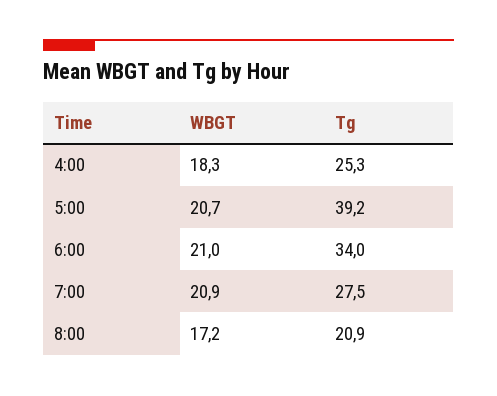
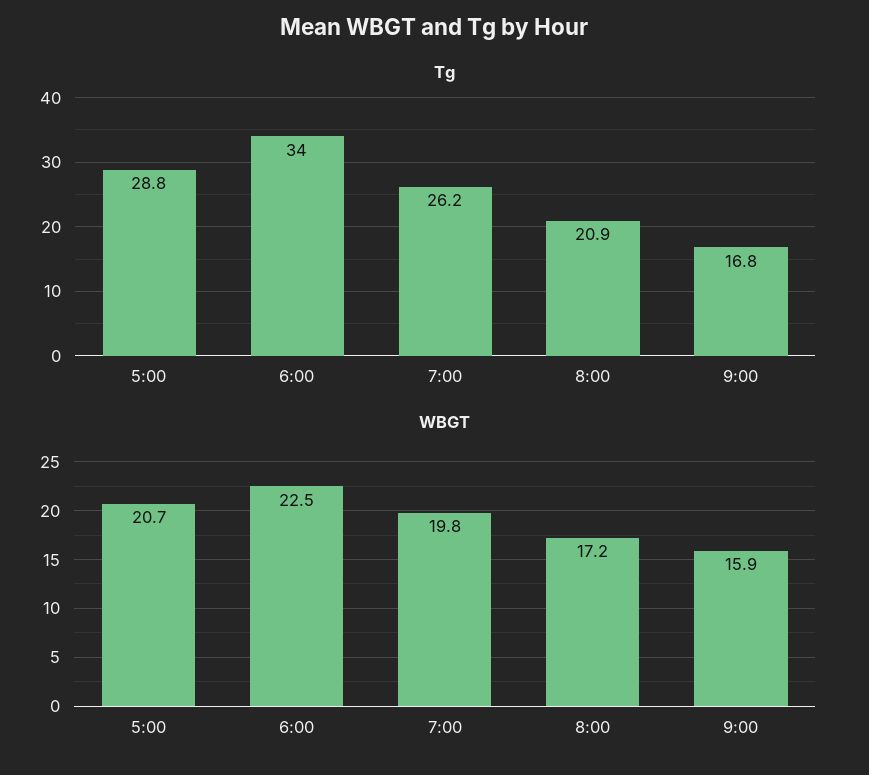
WBGT, 4:00: 18.3 -> none
Tg, 4:00: 25.3 -> none
Tg, 5:00: 39.2 -> 28.8
WBGT, 6:00: 21 -> 22.5
WBGT, 7:00: 20.9 -> 19.8
Tg, 7:00: 27.5 -> 26.2
Tg, 9:00: none -> 16.8
WBGT, 9:00: none -> 15.9

